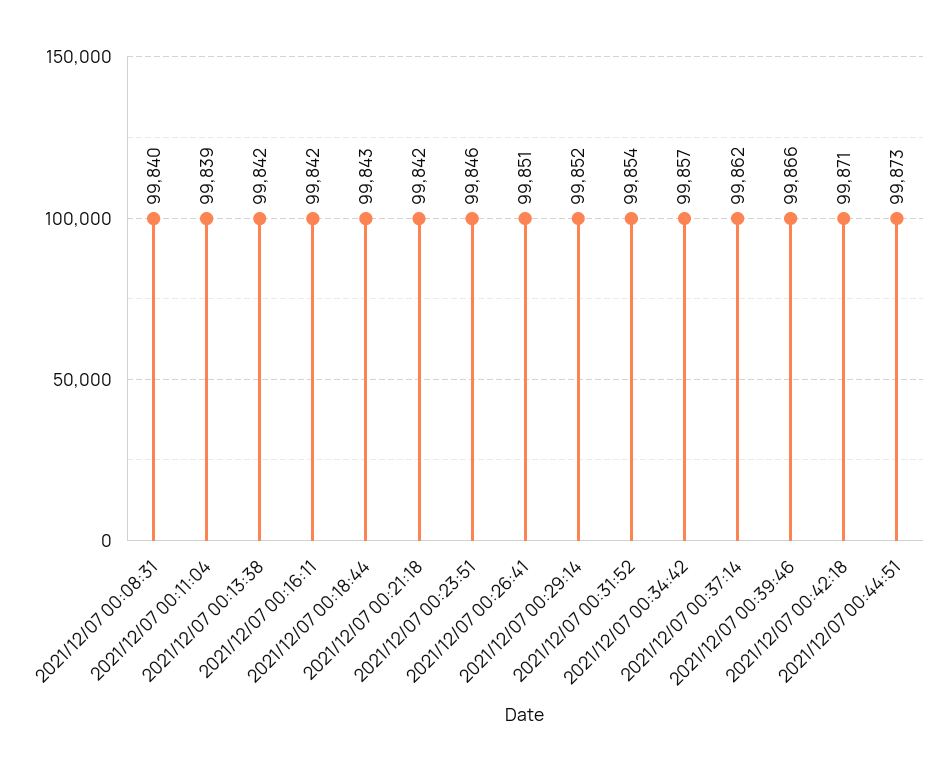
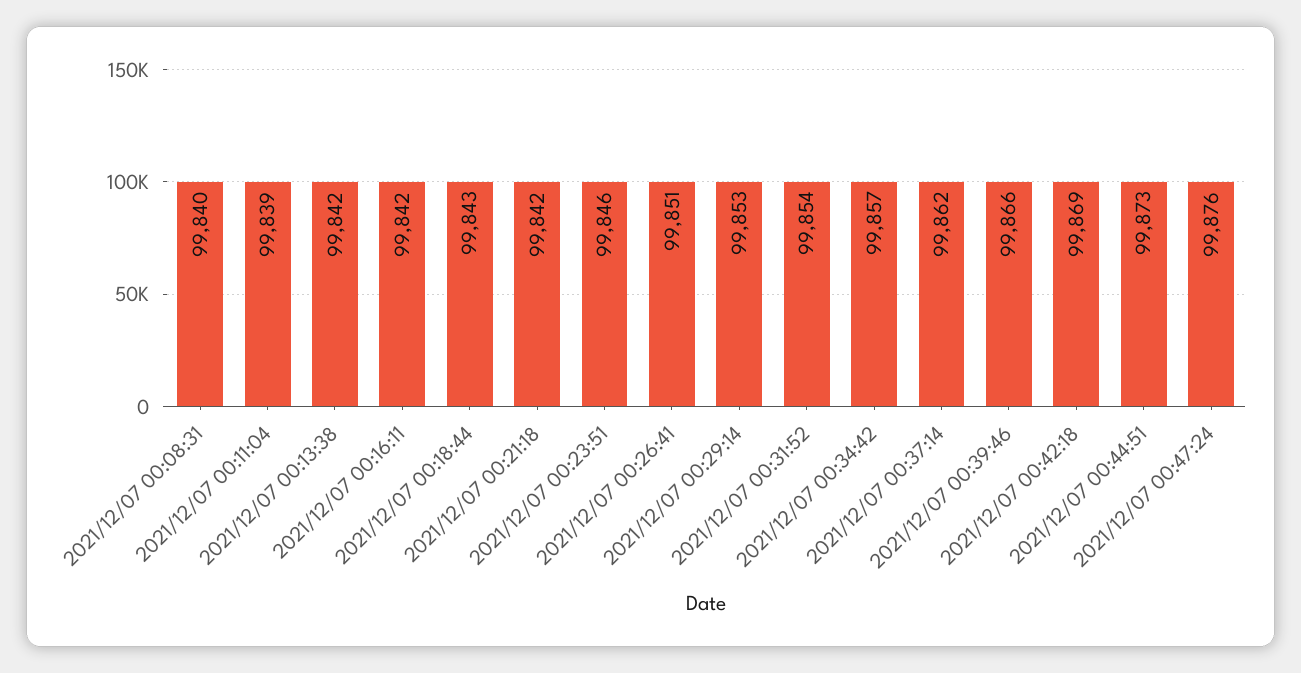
2021/12/07 00:29:14: 99852 -> 99853
2021/12/07 00:42:18: 99871 -> 99869
2021/12/07 00:47:24: none -> 99876

